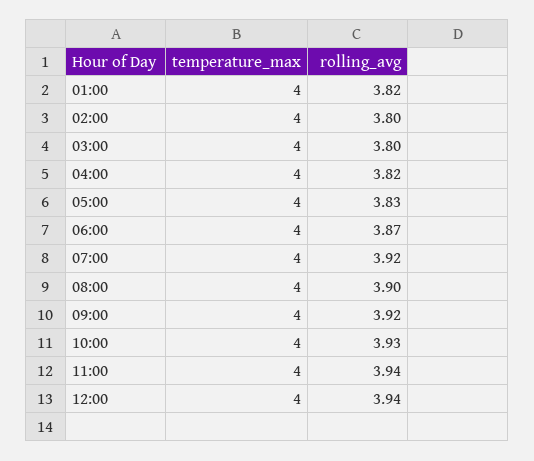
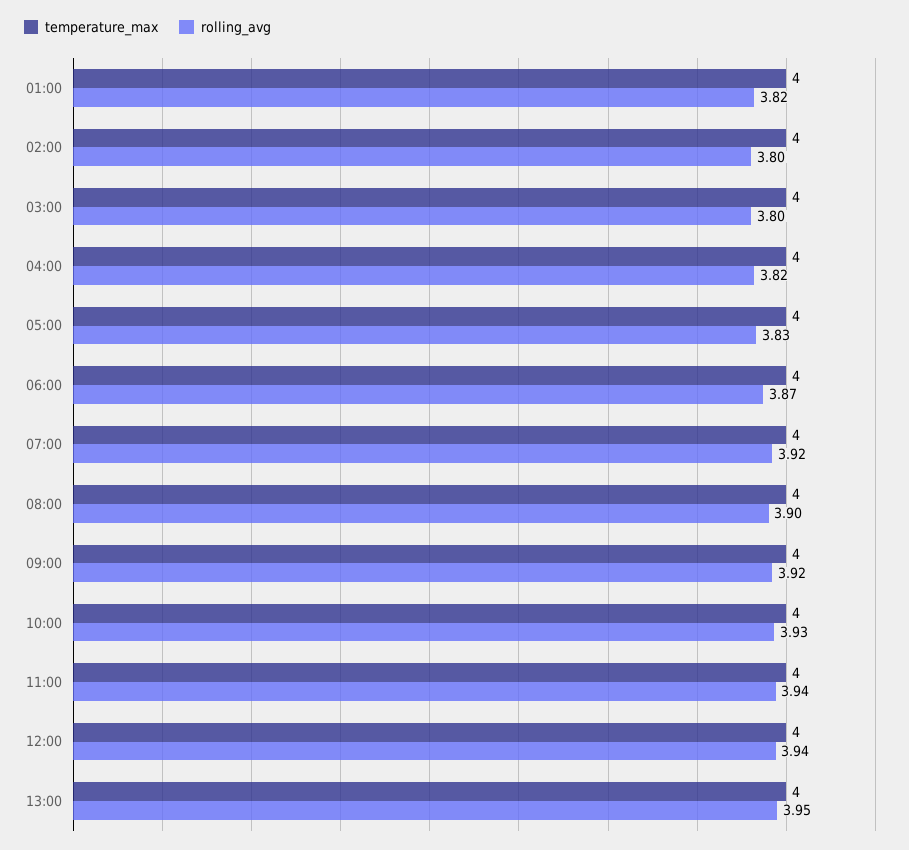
temperature_max, 13:00: none -> 4
rolling_avg, 13:00: none -> 3.95

